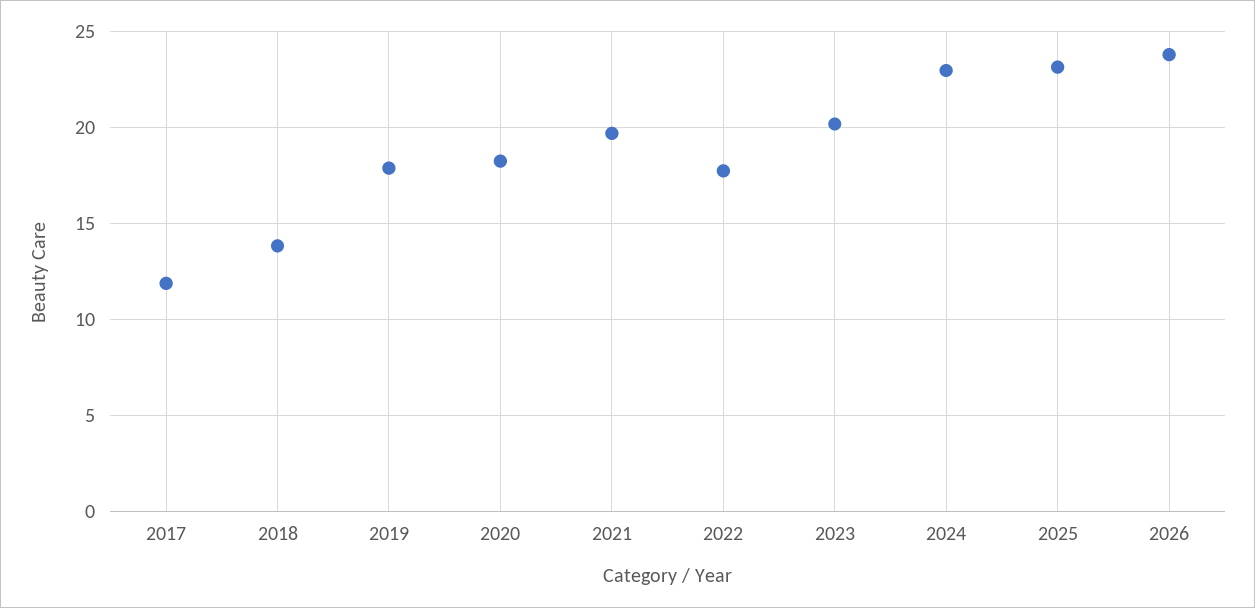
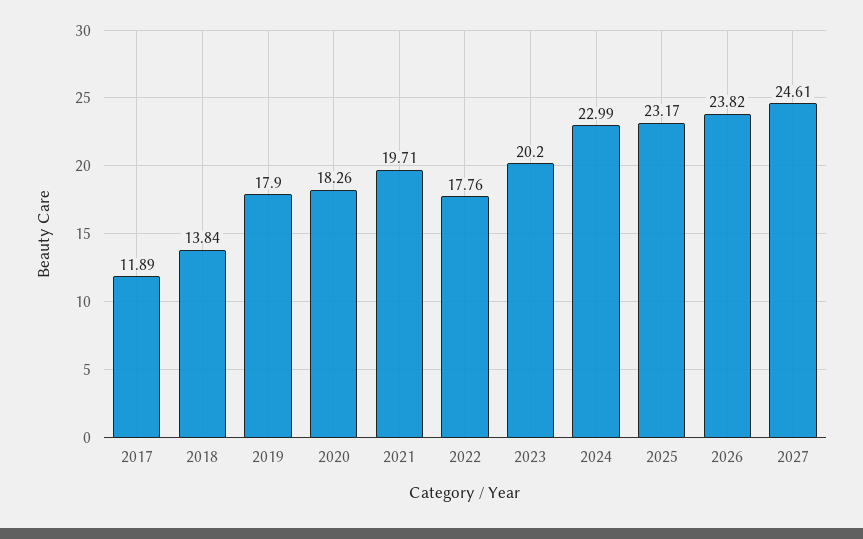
2027: none -> 24.61

